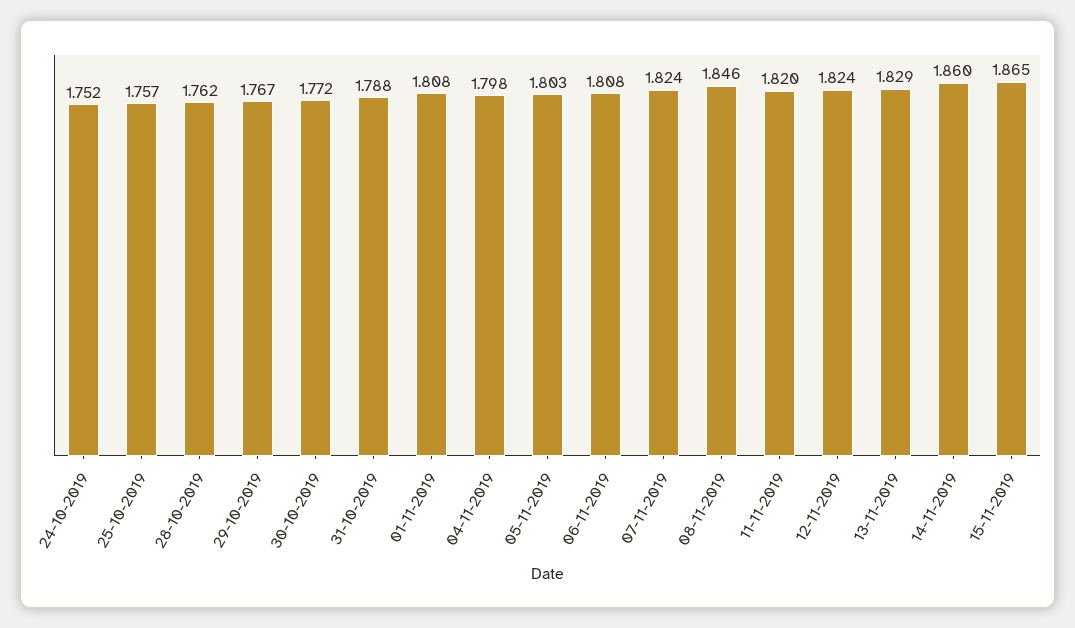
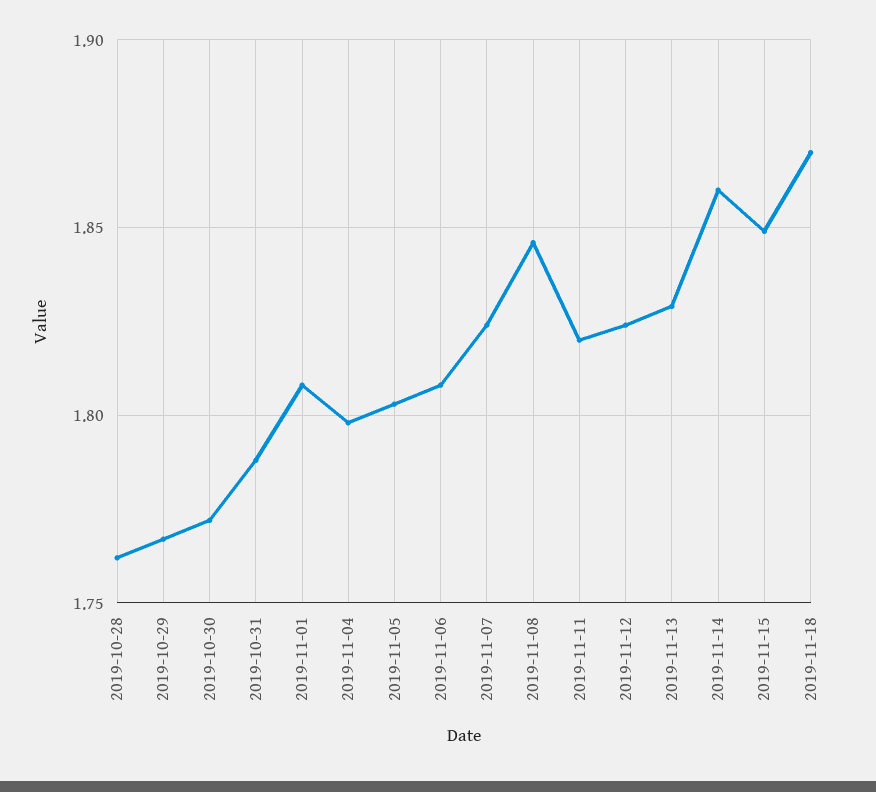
24-10-2019: 1.752 -> none
25-10-2019: 1.757 -> none
15-11-2019: 1.865 -> 1.85
2019-11-18: none -> 1.87

